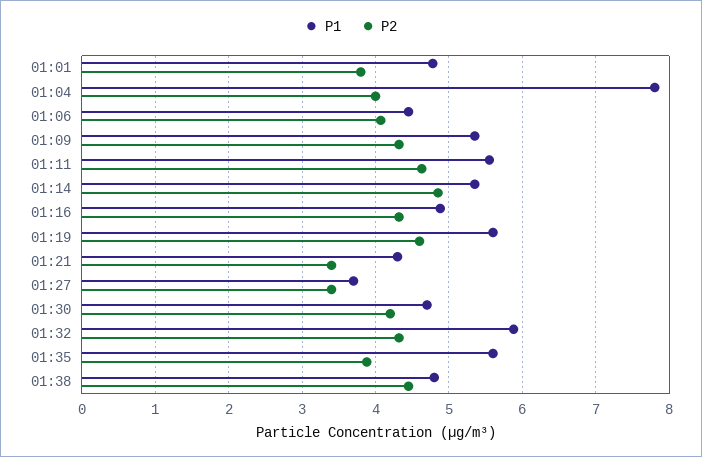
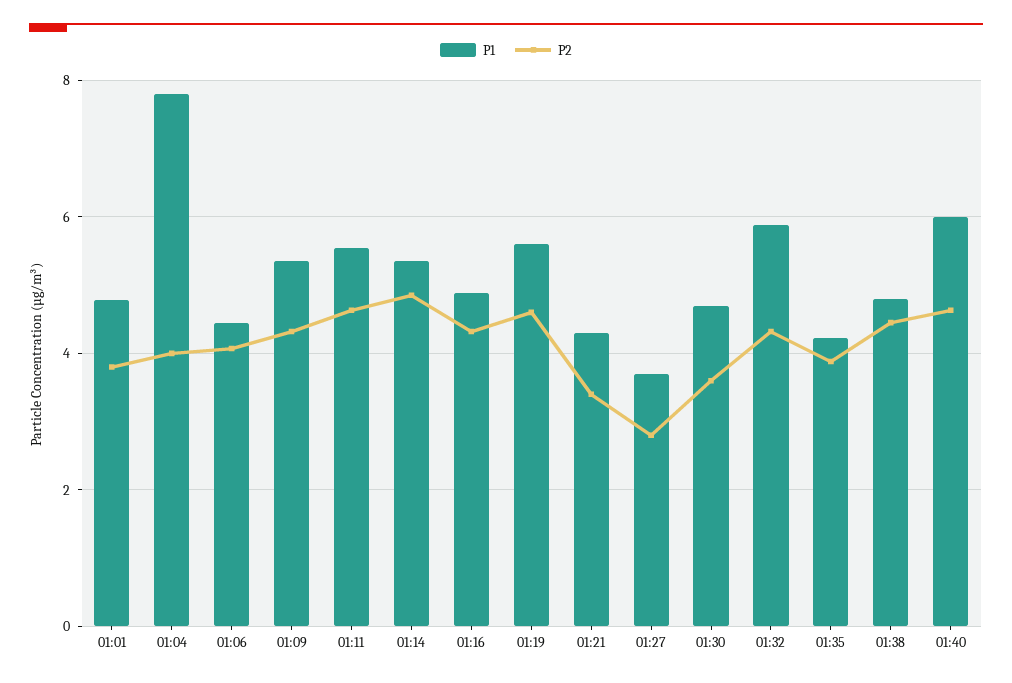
P2, 01:27: 3.4 -> 2.8
P2, 01:30: 4.2 -> 3.6
P1, 01:35: 5.6 -> 4.2
P1, 01:40: none -> 6
P2, 01:40: none -> 4.6

